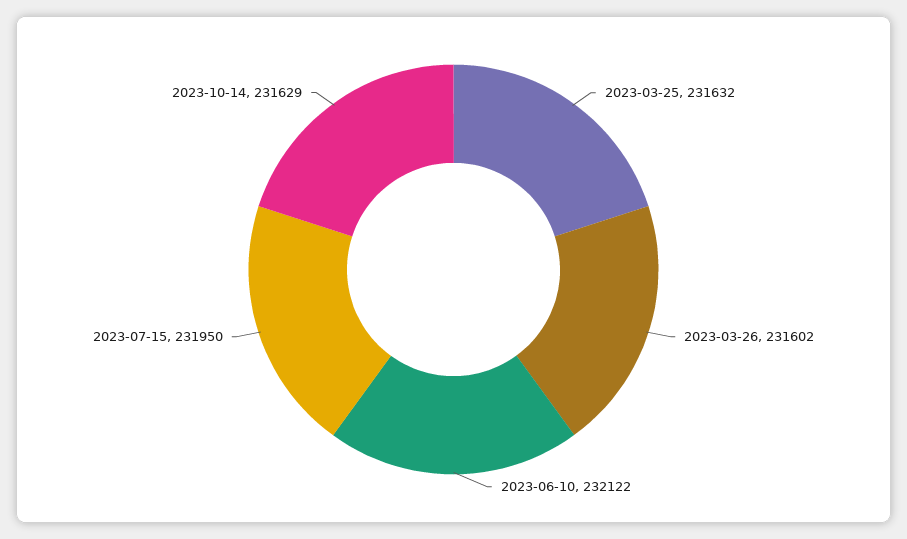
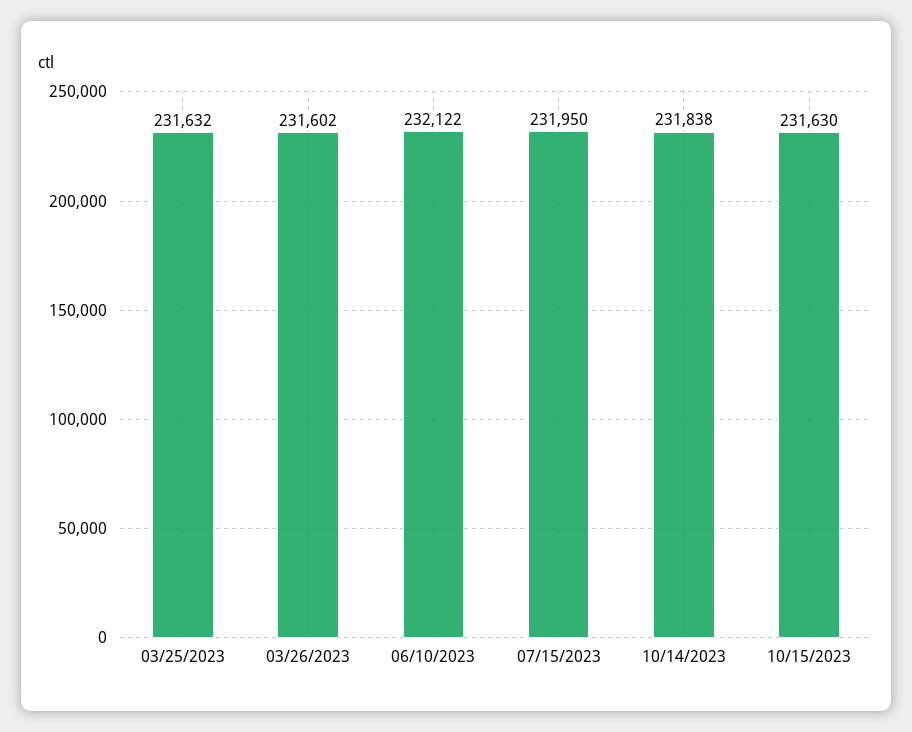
2023-10-14: 231629 -> 231838
10/15/2023: none -> 231630

